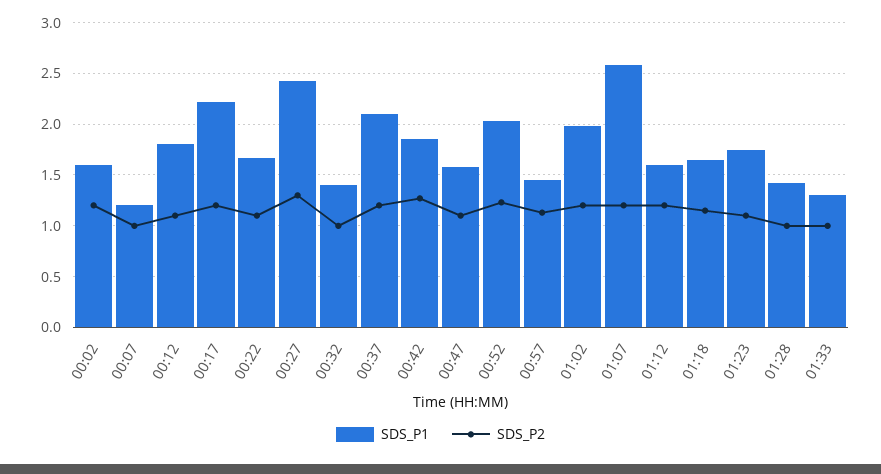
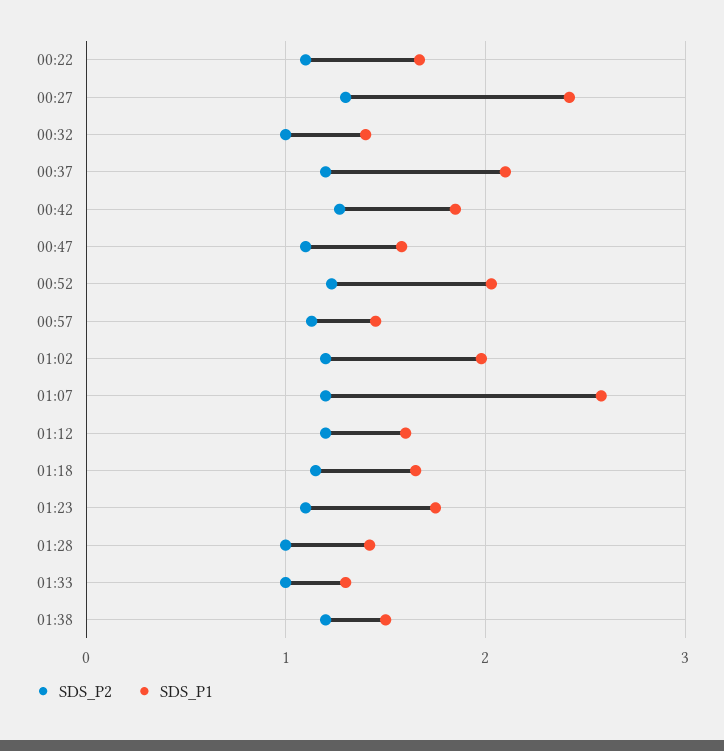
SDS_P1, 00:02: 1.6 -> none
SDS_P2, 00:02: 1.2 -> none
SDS_P1, 00:07: 1.2 -> none
SDS_P2, 00:07: 1 -> none
SDS_P1, 00:12: 1.8 -> none
SDS_P2, 00:12: 1.1 -> none
SDS_P1, 00:17: 2.2 -> none
SDS_P2, 00:17: 1.2 -> none
SDS_P2, 01:38: none -> 1.2
SDS_P1, 01:38: none -> 1.5

